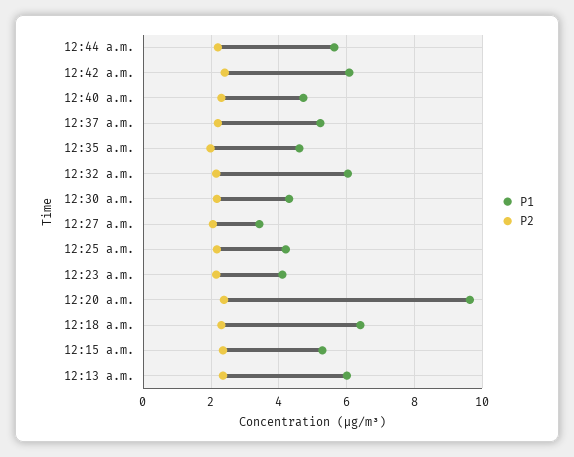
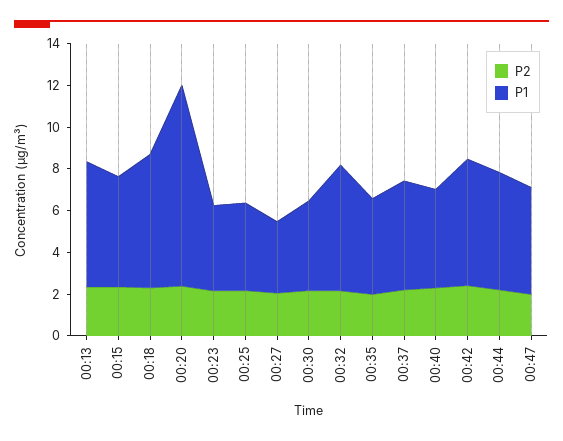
P2, 00:47: none -> 2
P1, 00:47: none -> 5

